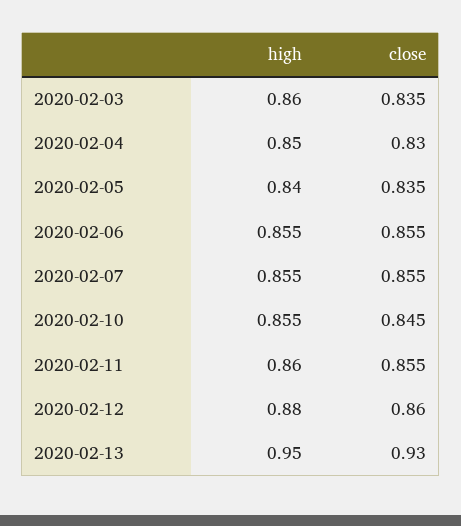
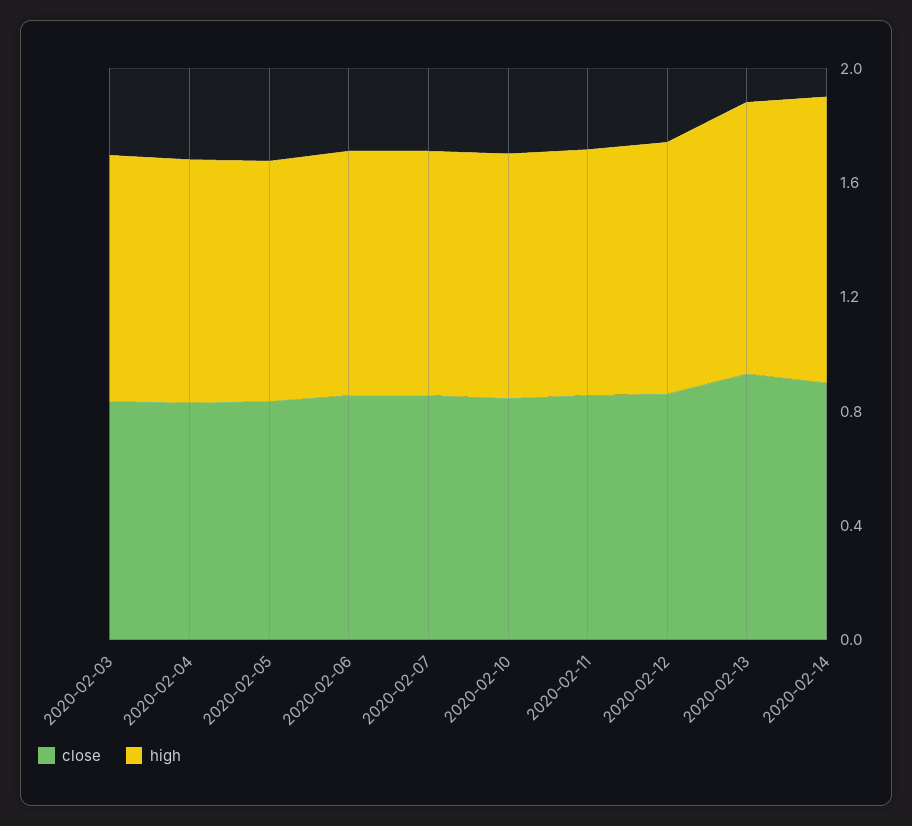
close, 2020-02-14: none -> 0.9
high, 2020-02-14: none -> 1

